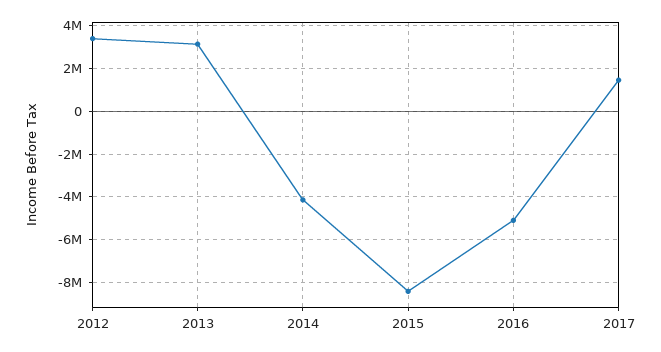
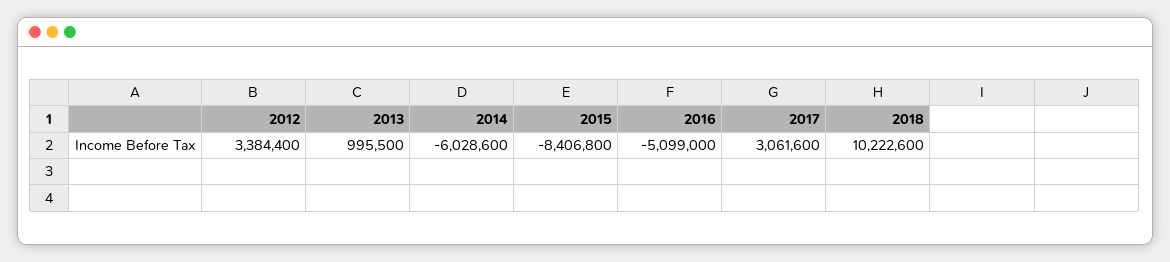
2013: 3000000 -> 995500
2014: -4000000 -> -6028600
2017: 1500000 -> 3061600
2018: none -> 10222600

